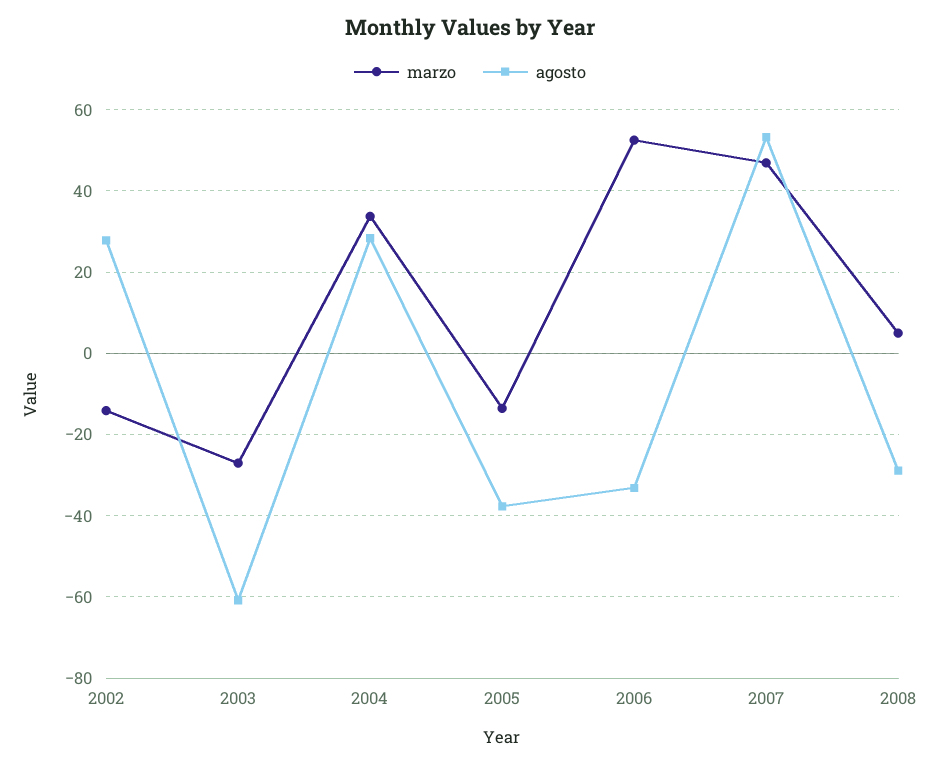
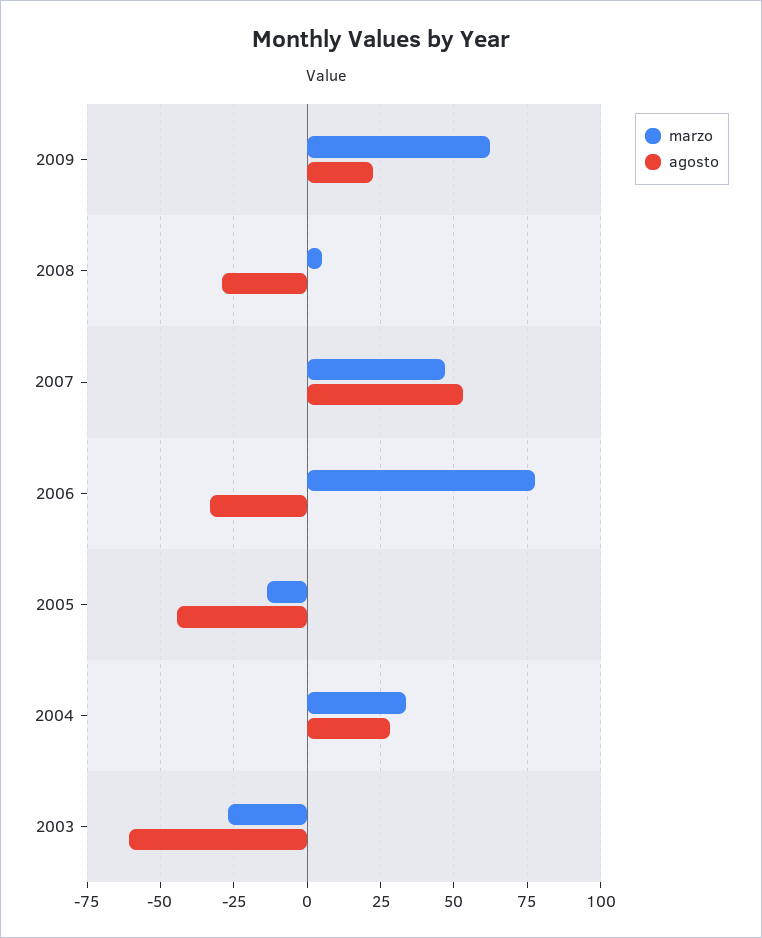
marzo, 2002: -14 -> none
agosto, 2002: 28 -> none
agosto, 2005: -38 -> -45
marzo, 2006: 52 -> 77.5
marzo, 2009: none -> 62.5
agosto, 2009: none -> 22.5

